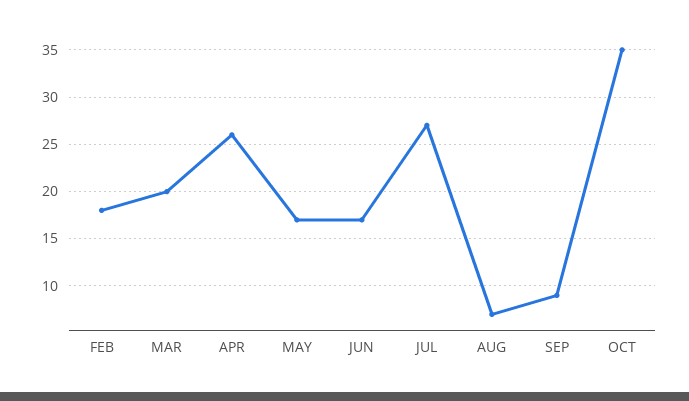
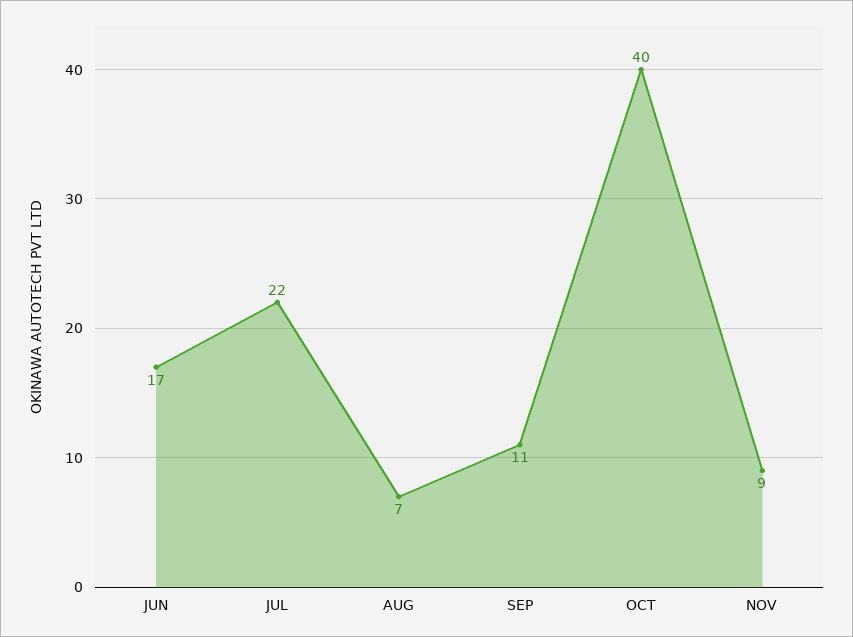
FEB: 18 -> none
MAR: 20 -> none
APR: 26 -> none
MAY: 17 -> none
JUL: 27 -> 22
SEP: 9 -> 11
OCT: 35 -> 40
NOV: none -> 9

